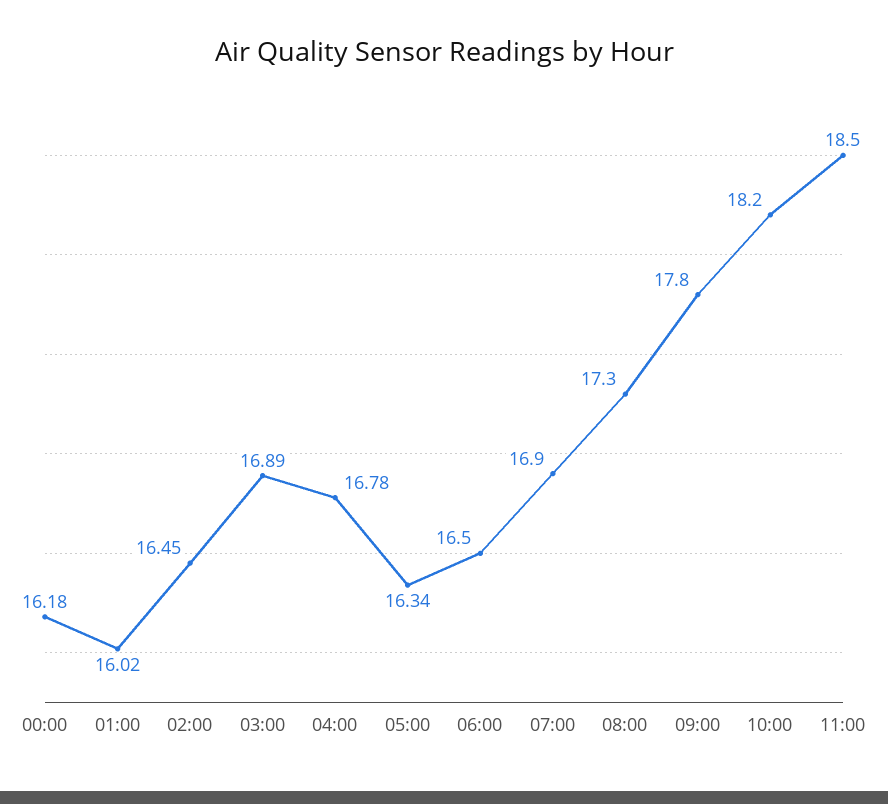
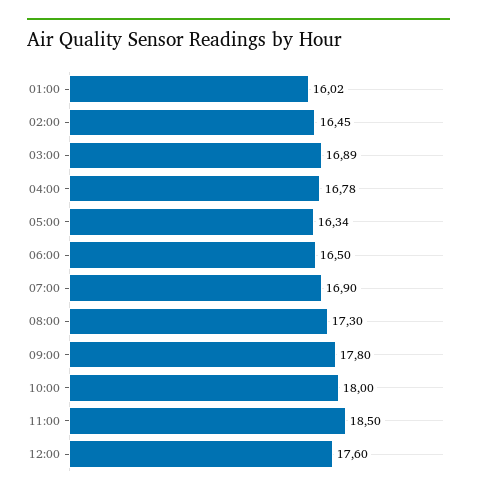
00:00: 16.18 -> none
10:00: 18.2 -> 18
12:00: none -> 17.6

